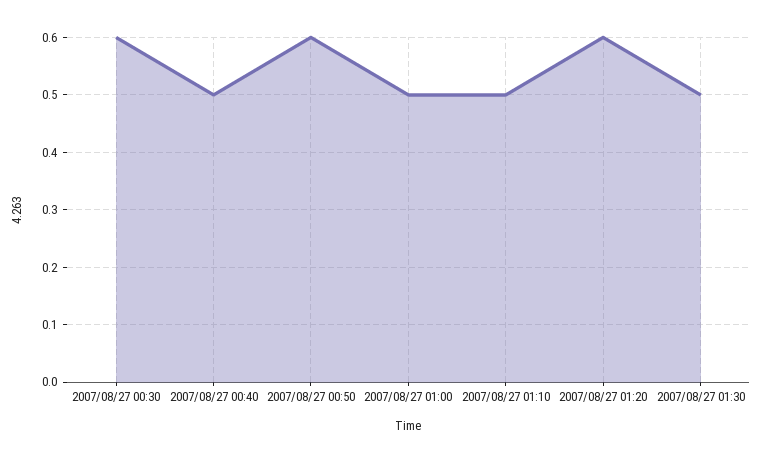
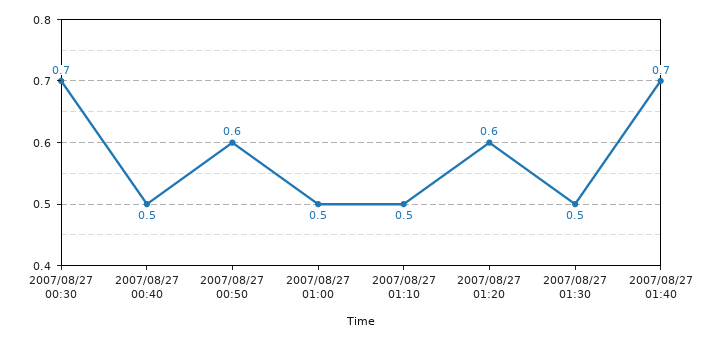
2007/08/27 00:30: 0.6 -> 0.7
2007/08/27 01:40: none -> 0.7

